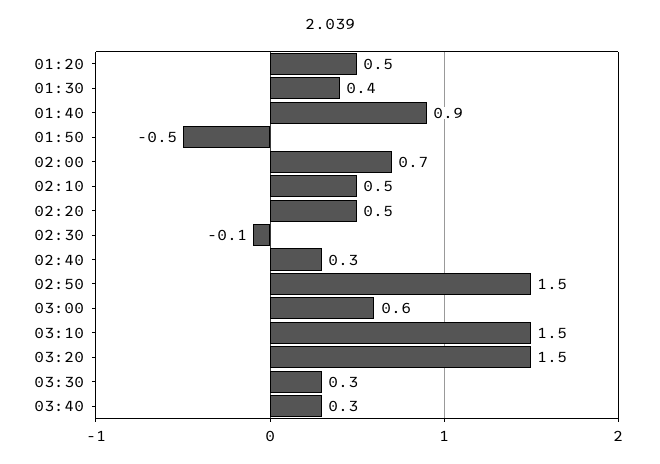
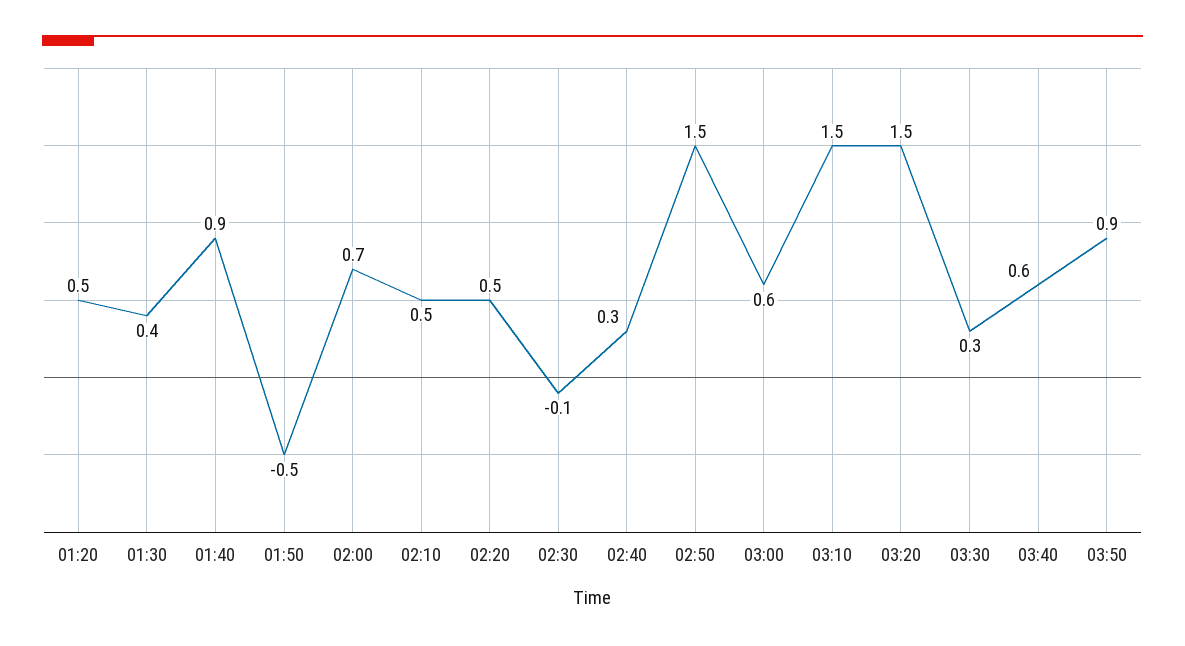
03:40: 0.3 -> 0.6
03:50: none -> 0.9

